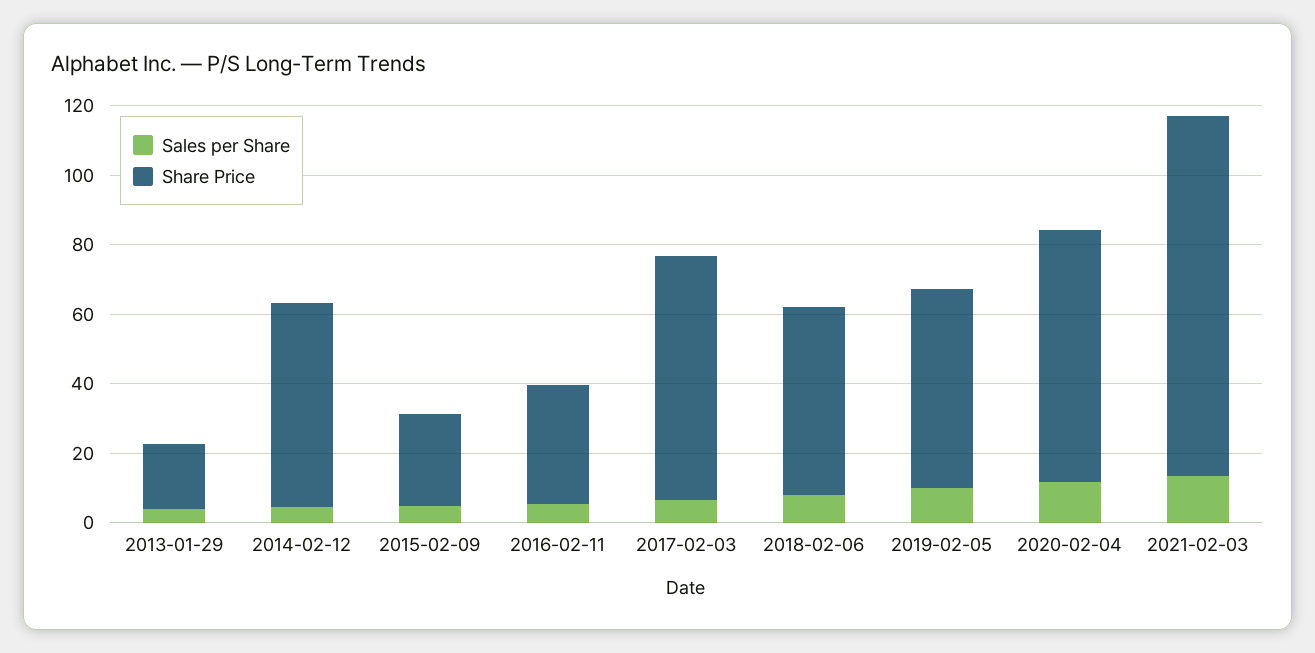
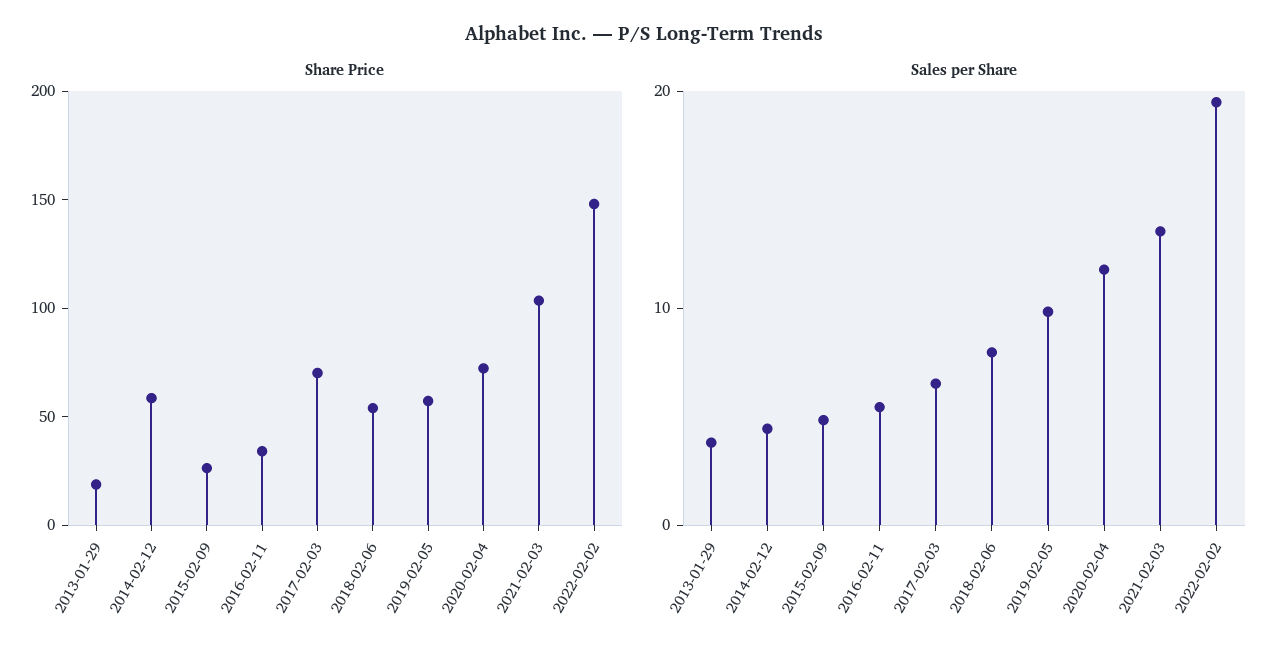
Share Price, 2022-02-02: none -> 150
Sales per Share, 2022-02-02: none -> 20

